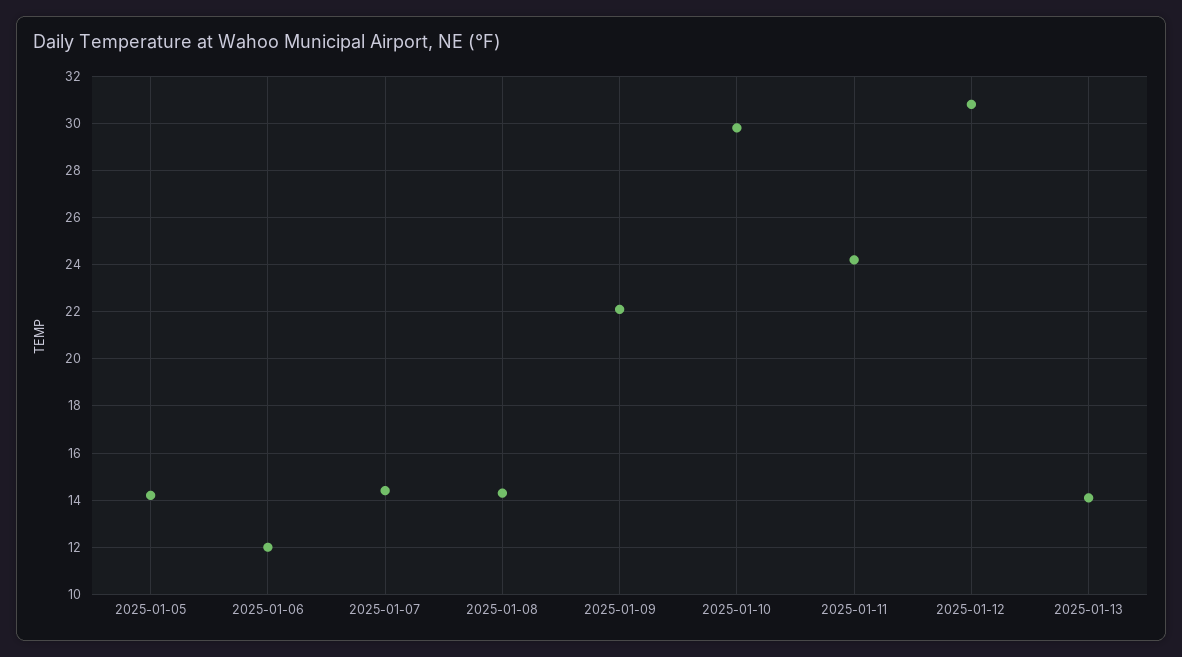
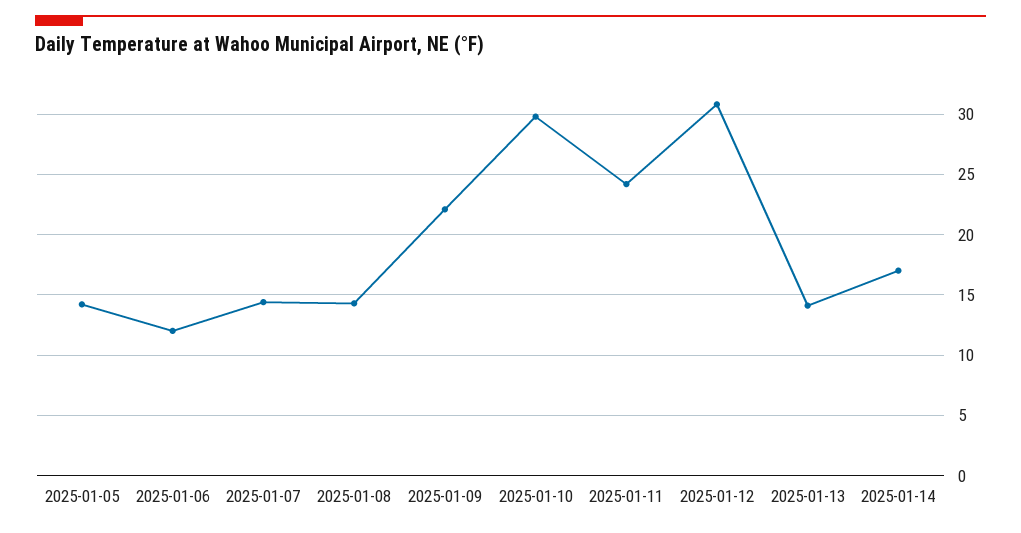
2025-01-14: none -> 17

